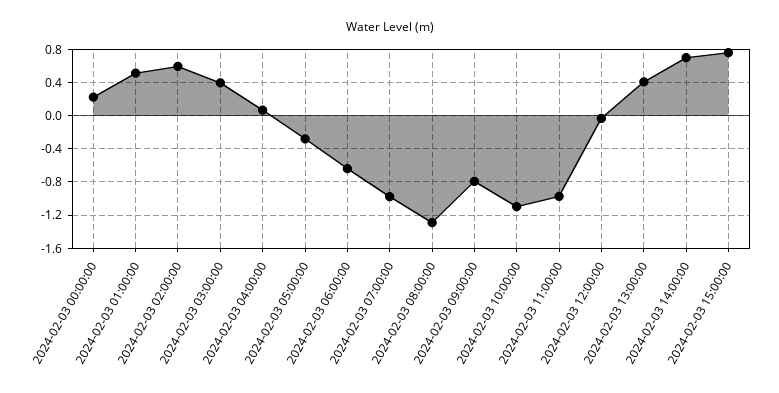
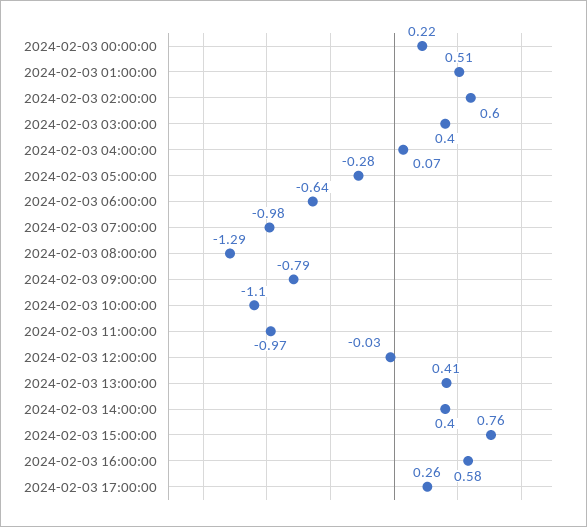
2024-02-03 14:00:00: 0.7 -> 0.4
2024-02-03 16:00:00: none -> 0.58
2024-02-03 17:00:00: none -> 0.26

